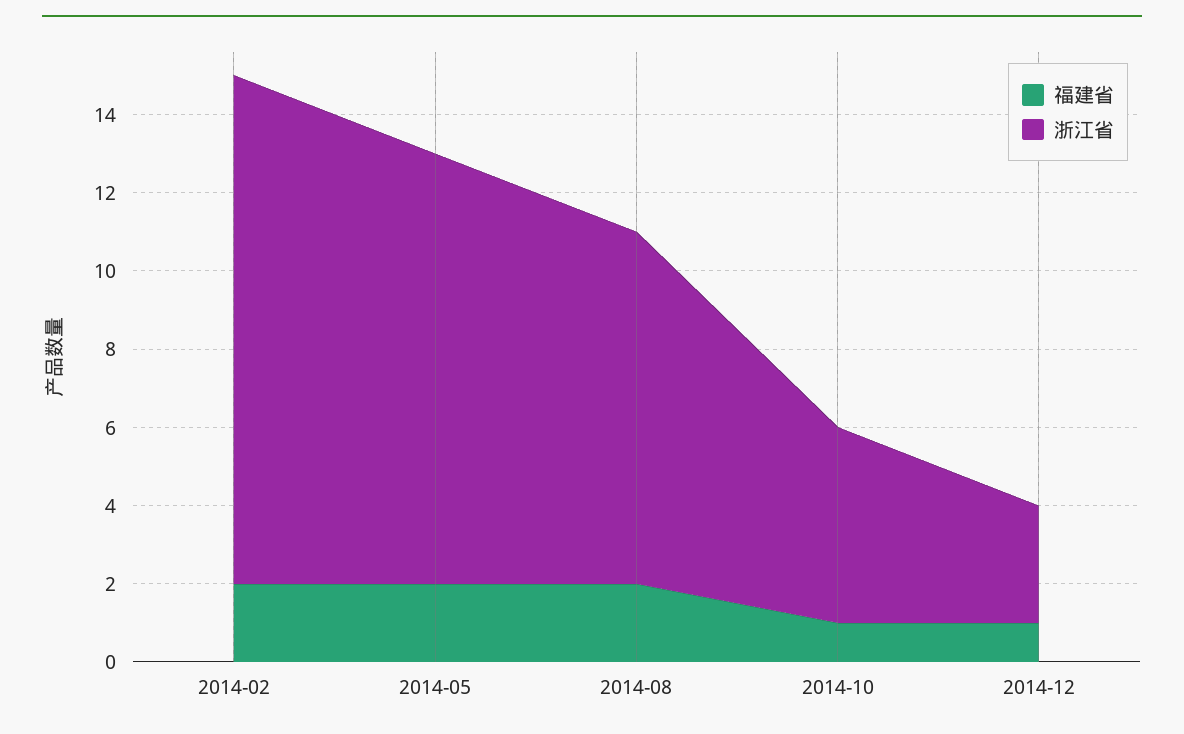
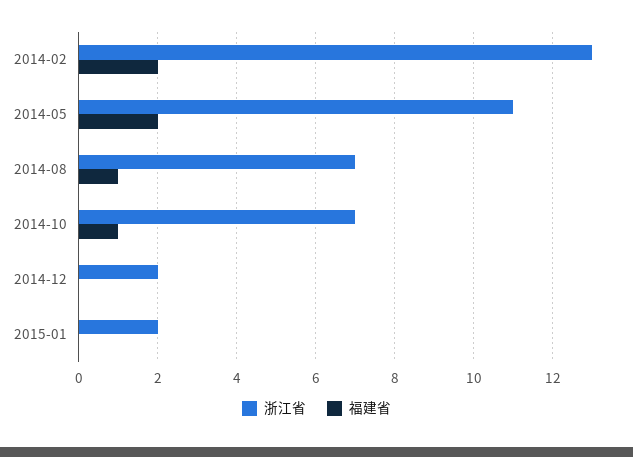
福建省, 2014-08: 2 -> 1
浙江省, 2014-08: 9 -> 7
浙江省, 2014-10: 5 -> 7
福建省, 2014-12: 1 -> 0
浙江省, 2014-12: 3 -> 2
浙江省, 2015-01: none -> 2
福建省, 2015-01: none -> 0

